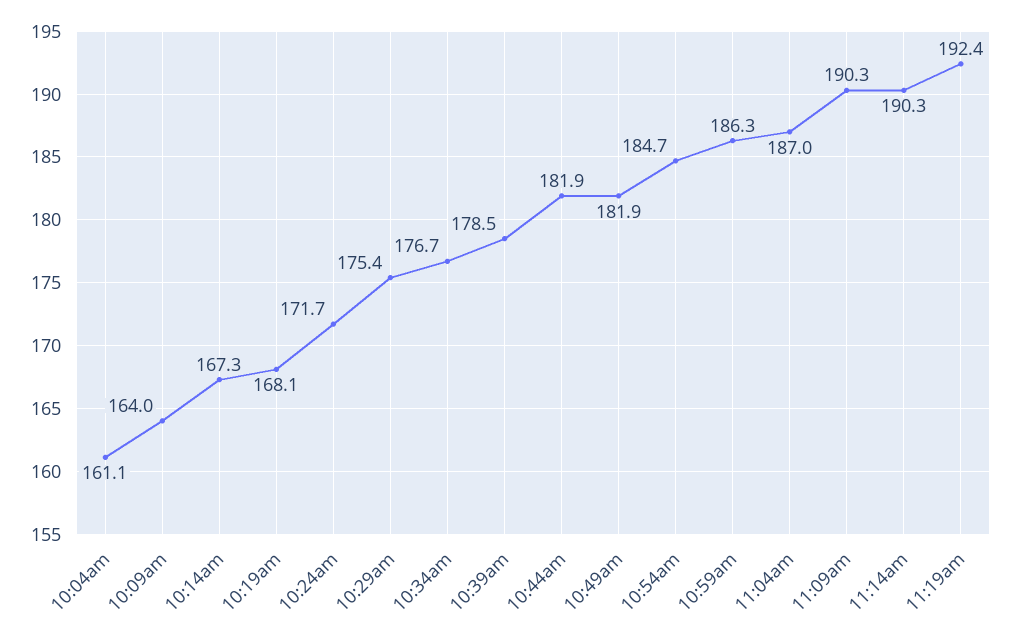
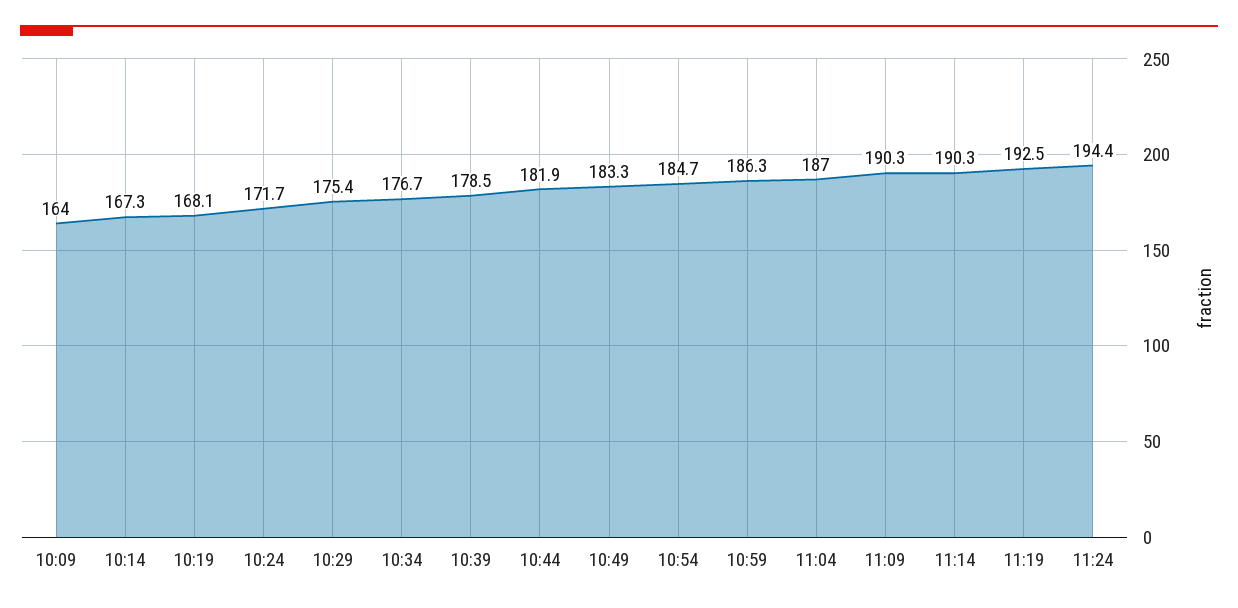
10:04am: 161.1 -> none
10:49am: 181.9 -> 183.3
11:19am: 192.4 -> 192.5
11:24: none -> 194.4

